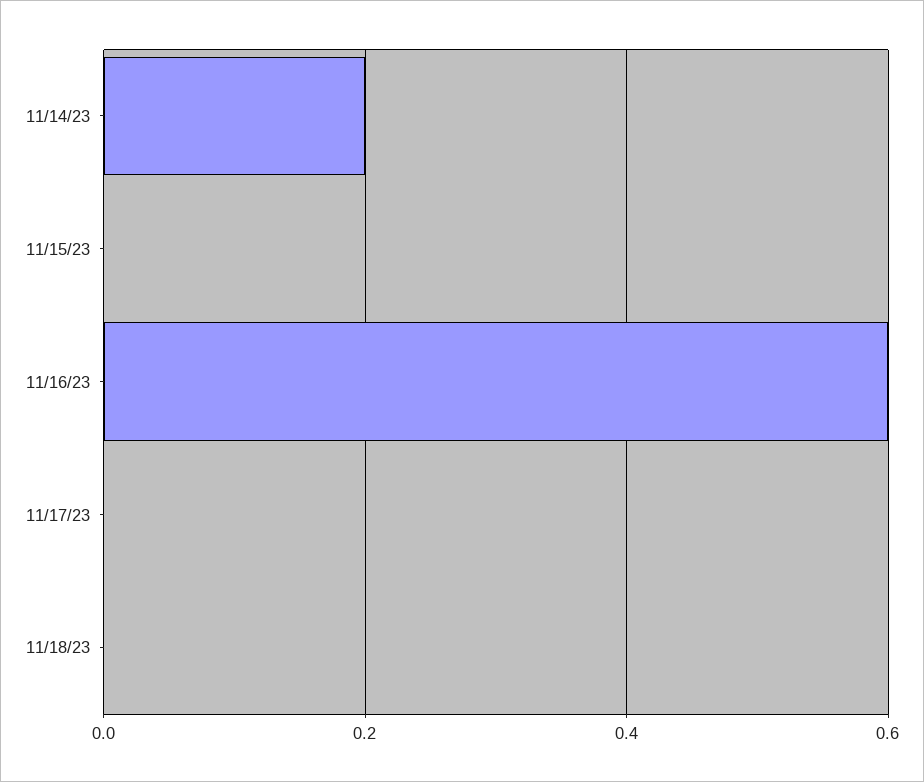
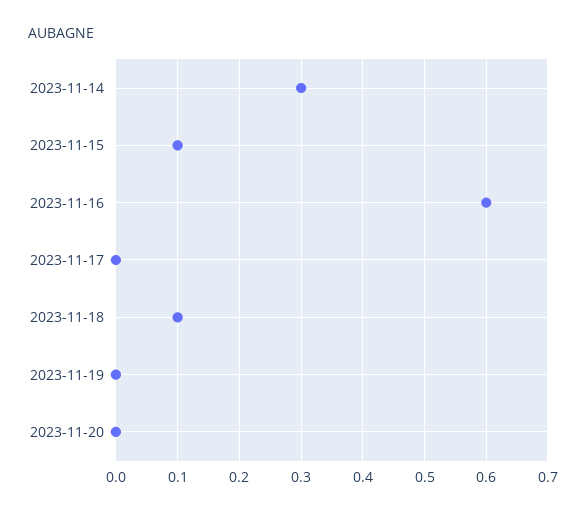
11/14/23: 0.2 -> 0.3
11/15/23: 0 -> 0.1
11/18/23: 0 -> 0.1
2023-11-19: none -> 0
2023-11-20: none -> 0

